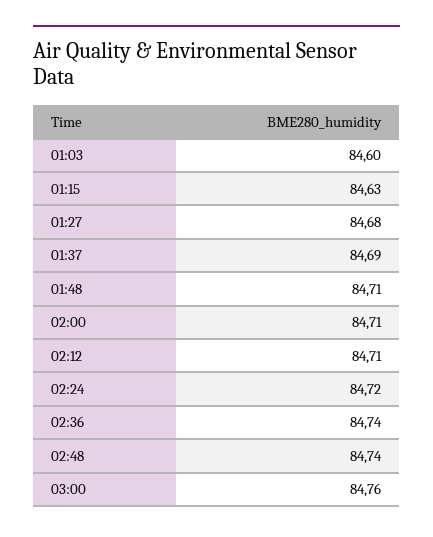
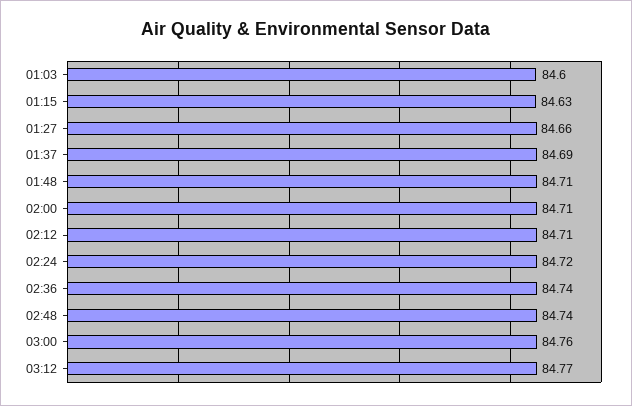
01:27: 84.68 -> 84.66
03:12: none -> 84.77

